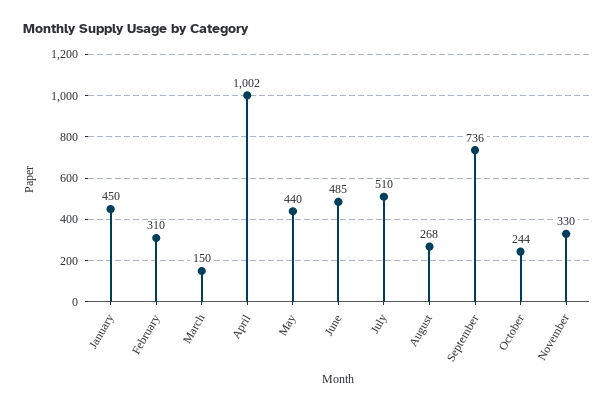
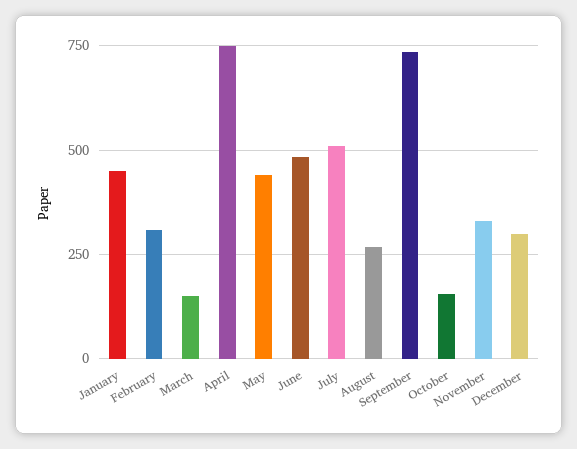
April: 1002 -> 750
October: 244 -> 150
December: none -> 300

